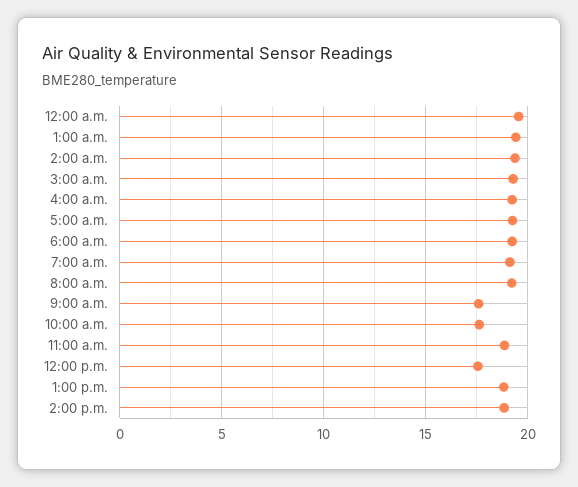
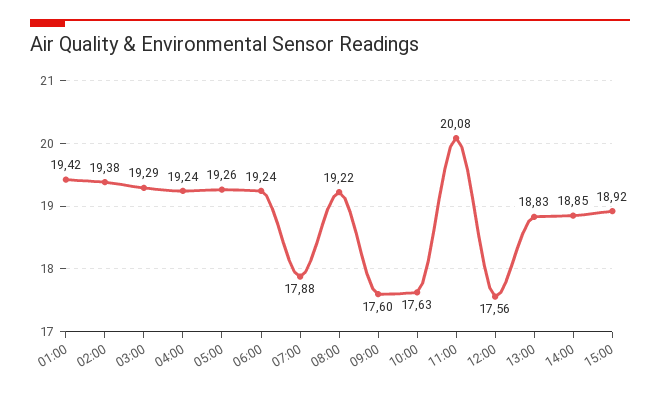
12:00 a.m.: 19.5 -> none
7:00 a.m.: 19 -> 17.88
11:00 a.m.: 19 -> 20.08
15:00: none -> 18.92

